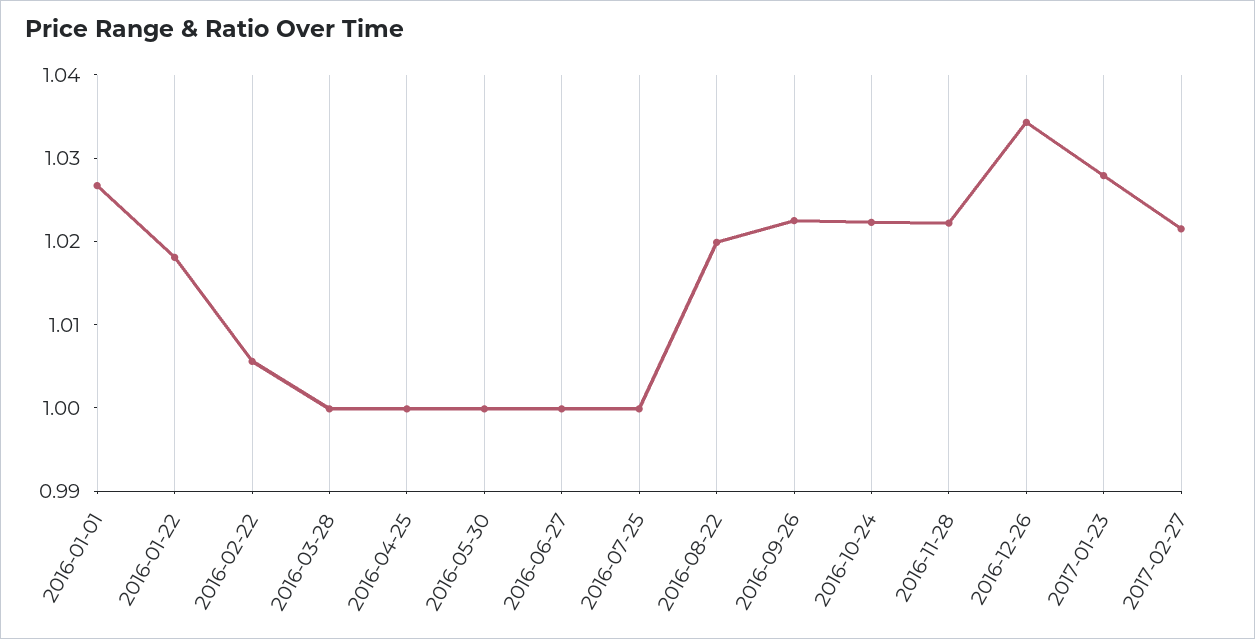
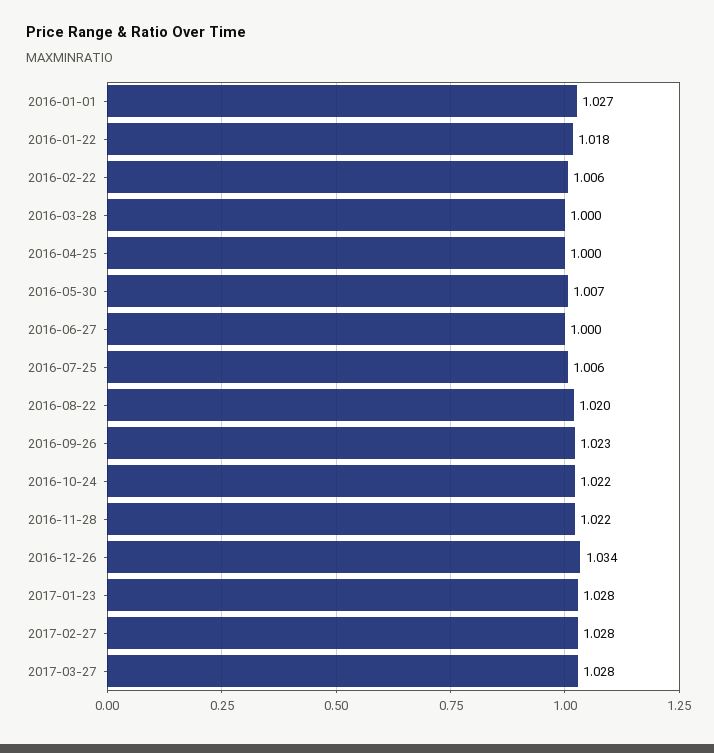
2016-05-30: 1 -> 1.007
2016-07-25: 1 -> 1.006
2017-02-27: 1.022 -> 1.028
2017-03-27: none -> 1.028

